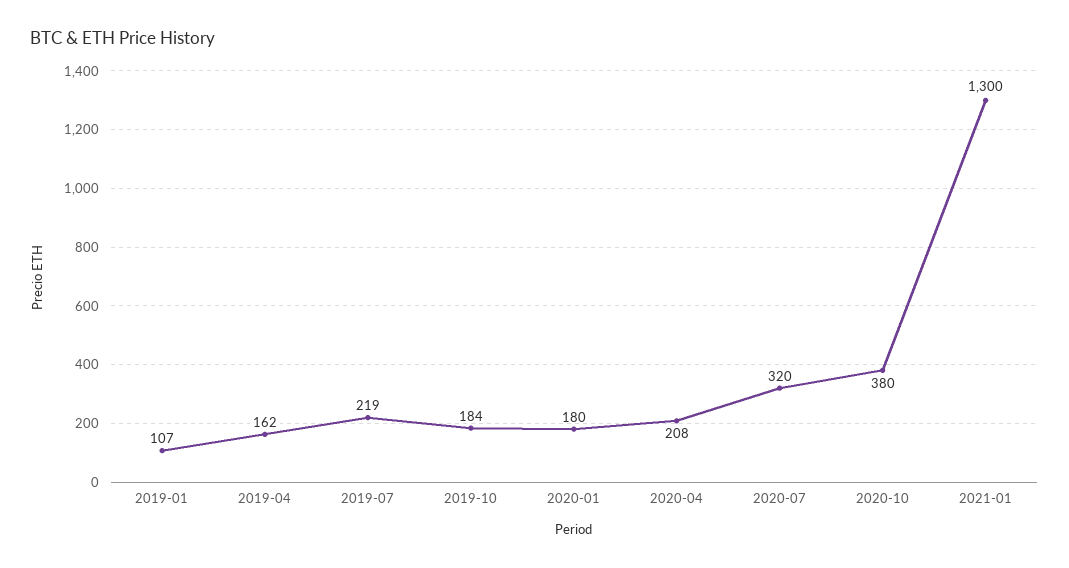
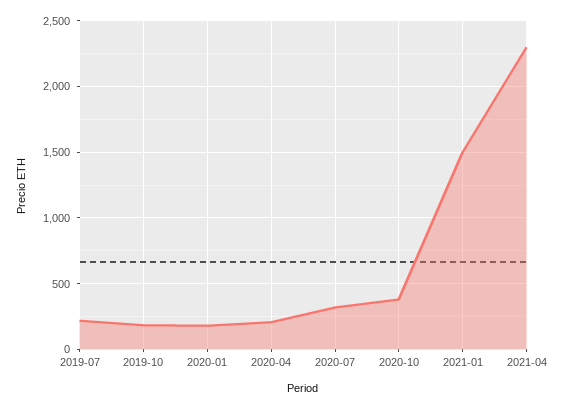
2019-01: 107 -> none
2019-04: 162 -> none
2021-01: 1300 -> 1500
2021-04: none -> 2300

